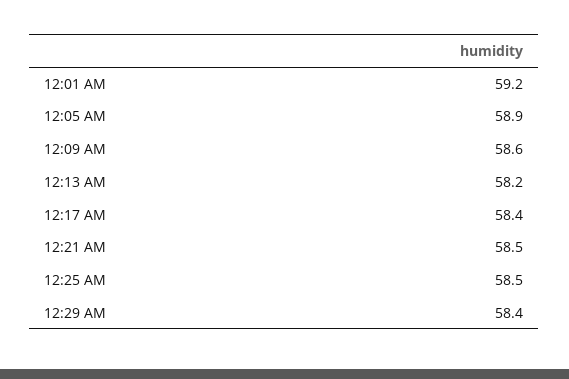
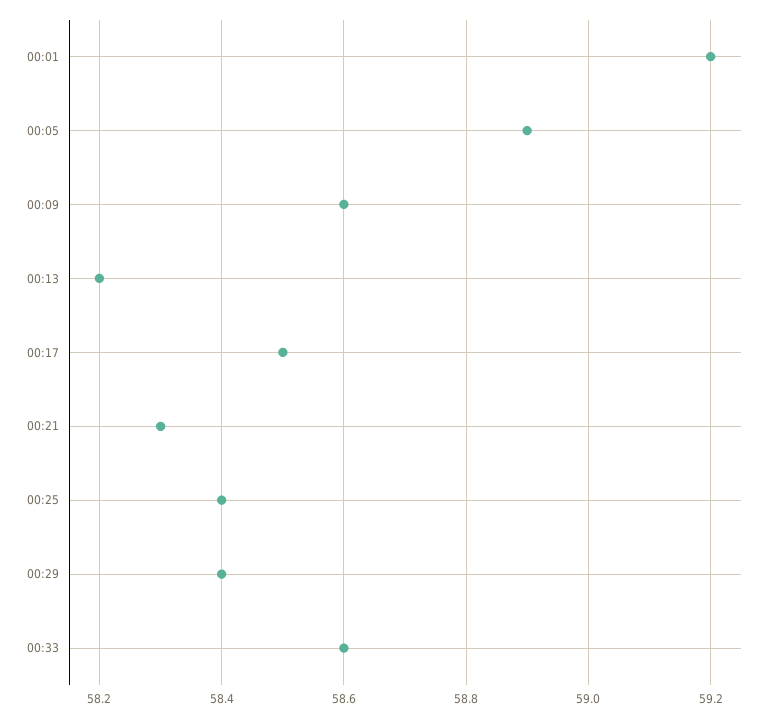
12:17 AM: 58.4 -> 58.5
12:21 AM: 58.5 -> 58.3
12:25 AM: 58.5 -> 58.4
00:33: none -> 58.6

